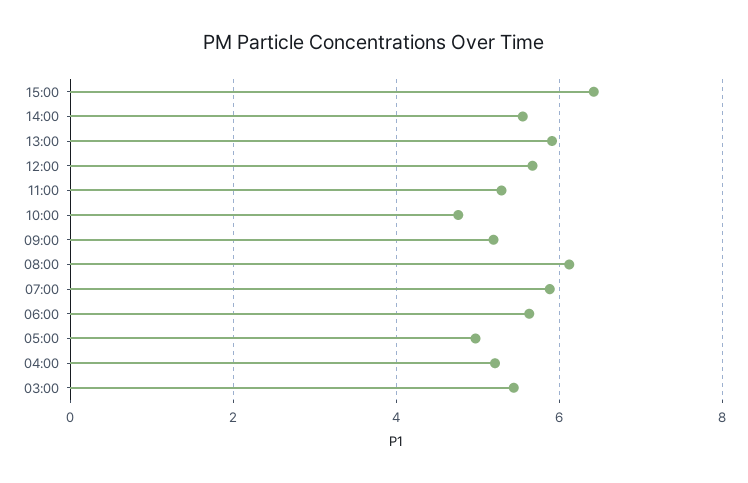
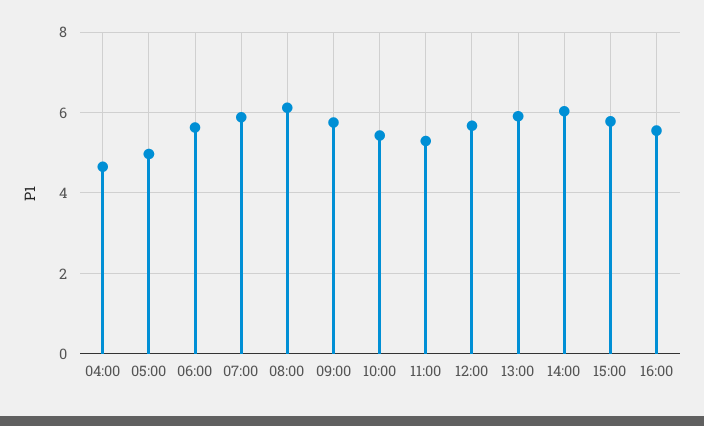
15:00: 6.4 -> 5.8
14:00: 5.6 -> 6
10:00: 4.8 -> 5.4
09:00: 5.2 -> 5.8
04:00: 5.2 -> 4.6
03:00: 5.4 -> none
16:00: none -> 5.6

